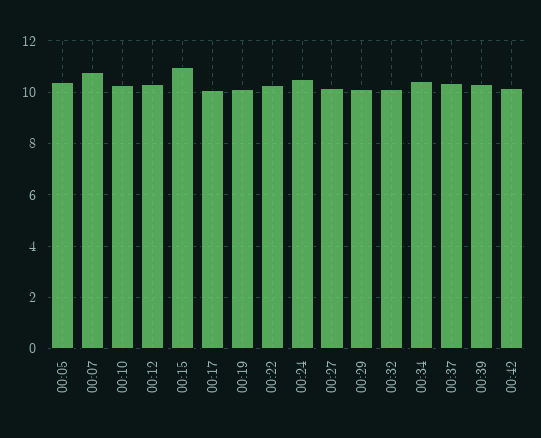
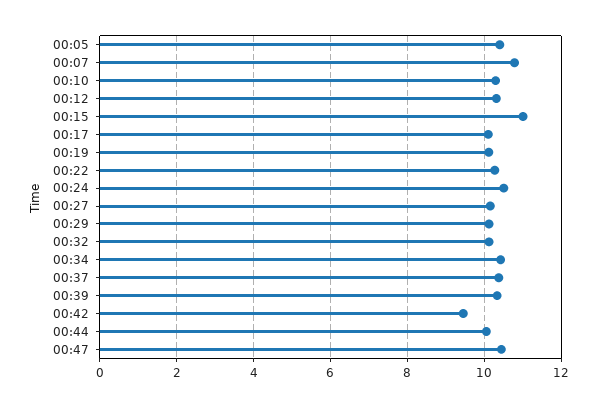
00:42: 10.25 -> 9.4
00:44: none -> 10
00:47: none -> 10.4

